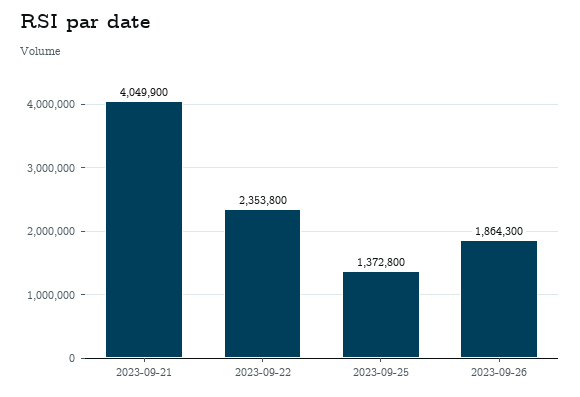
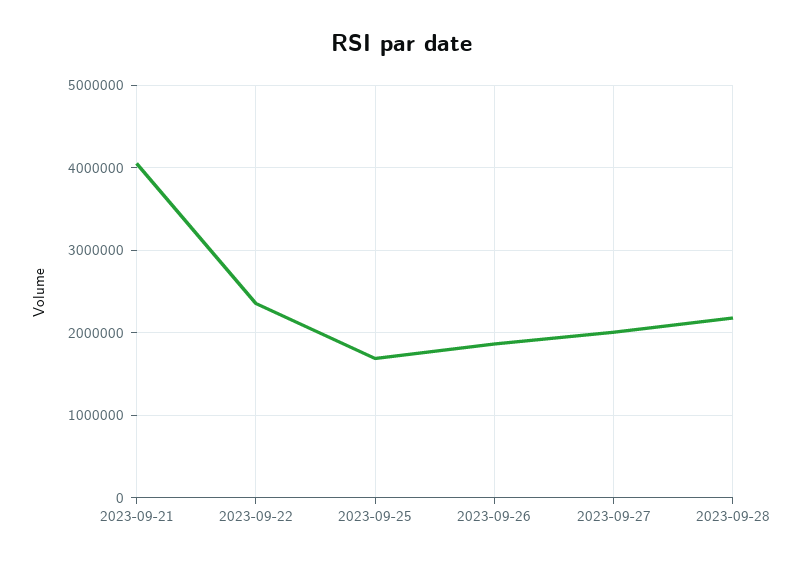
2023-09-25: 1372800 -> 1700000
2023-09-27: none -> 2000000
2023-09-28: none -> 2200000

